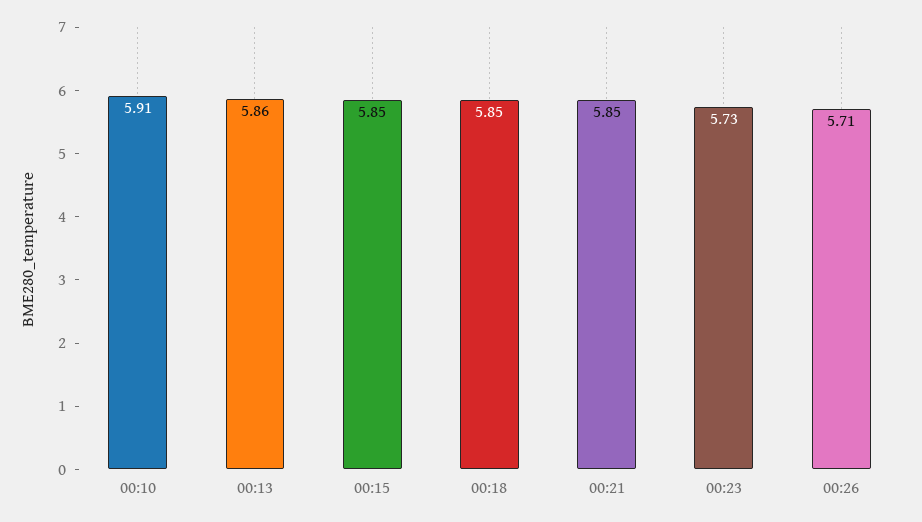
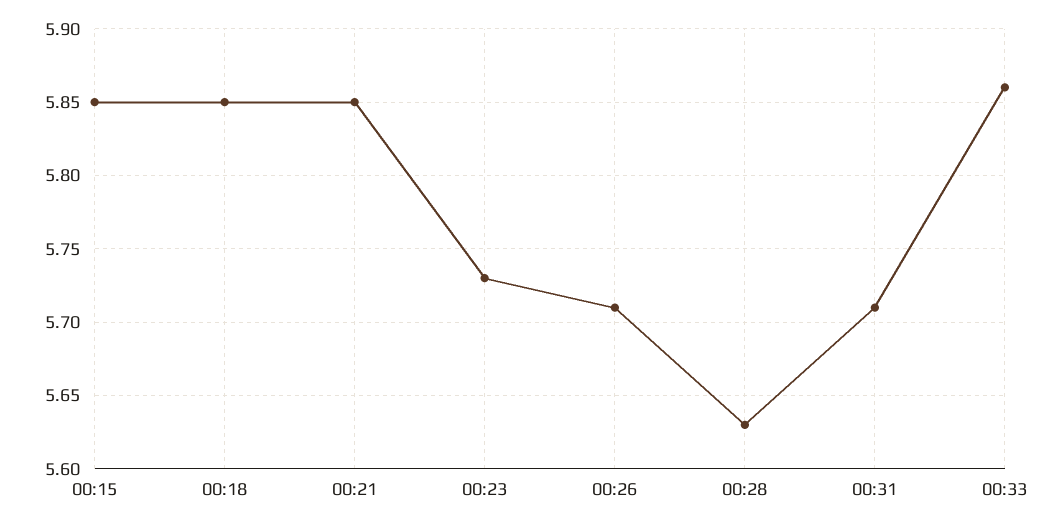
00:10: 5.91 -> none
00:13: 5.86 -> none
00:28: none -> 5.63
00:31: none -> 5.71
00:33: none -> 5.86

